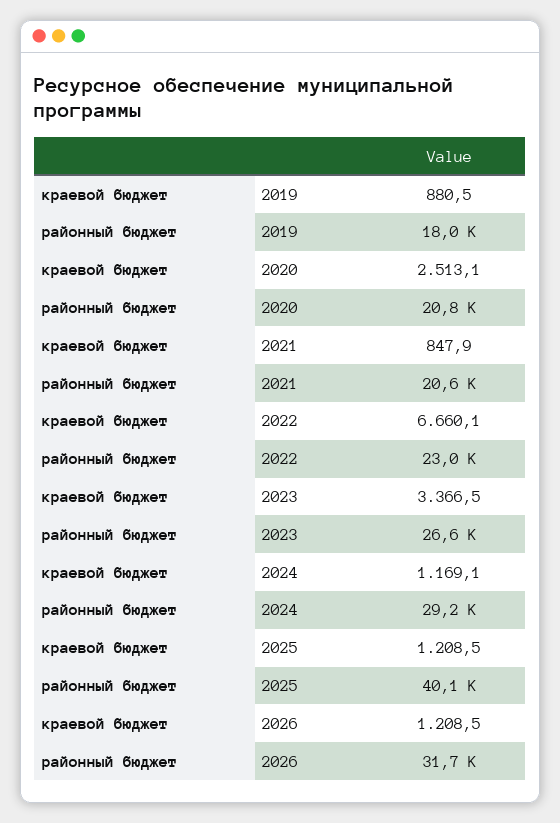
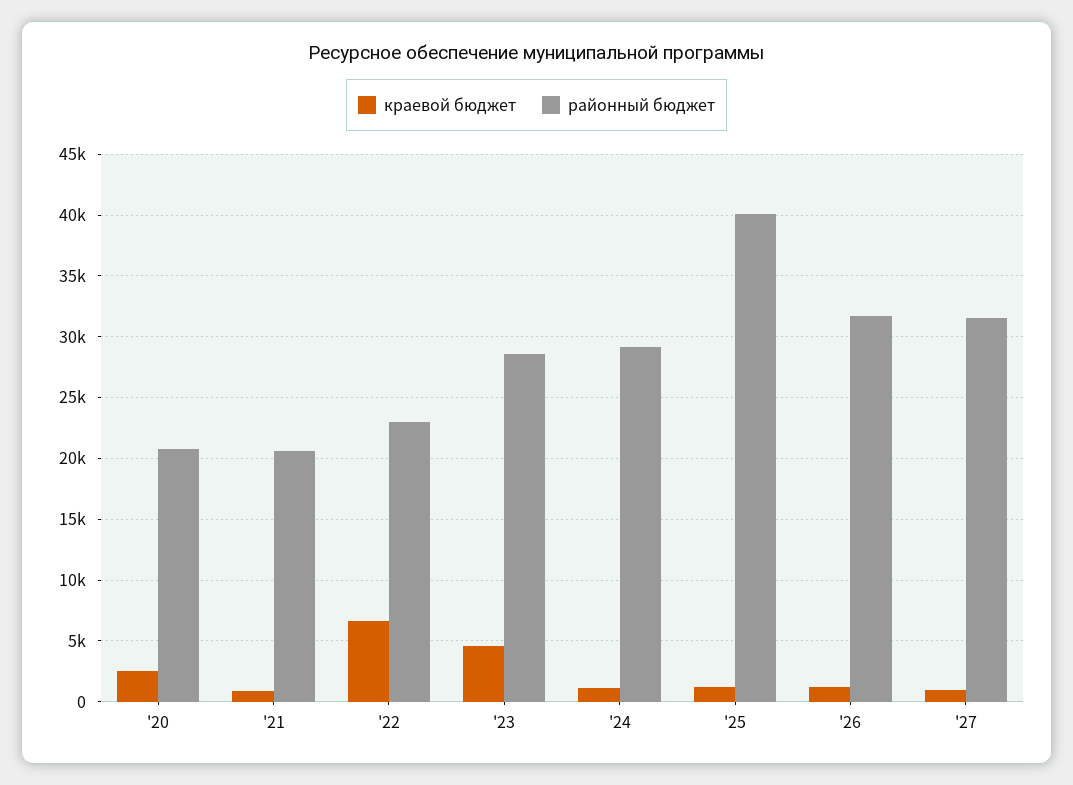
краевой бюджет, 2019: 880.5 -> none
районный бюджет, 2019: 18000 -> none
краевой бюджет, 2023: 3366.5 -> 4500
районный бюджет, 2023: 26600 -> 28500
краевой бюджет, '27: none -> 1000
районный бюджет, '27: none -> 31500

